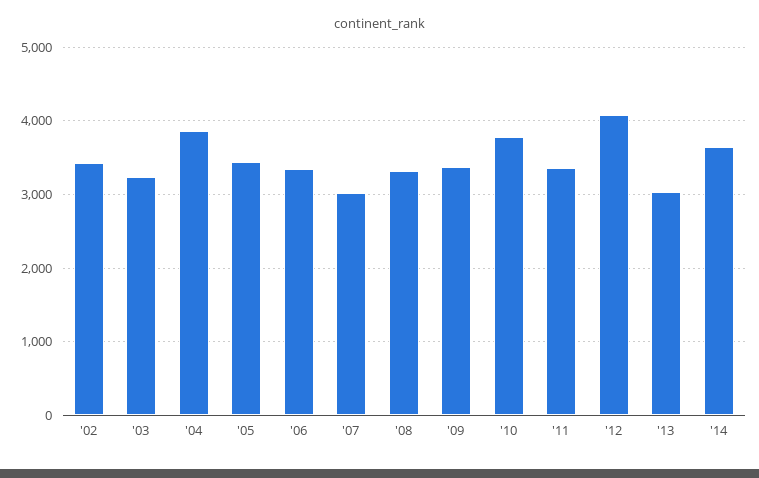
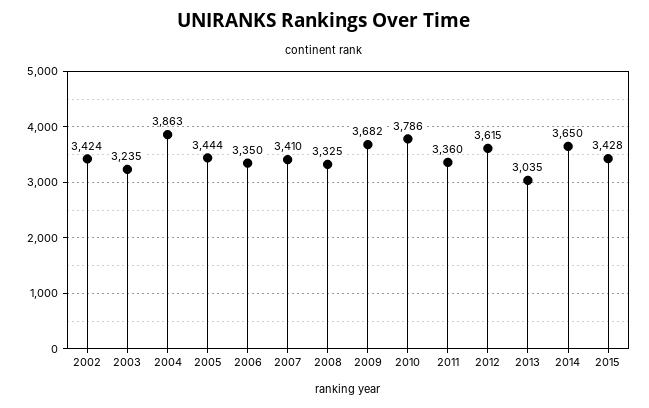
'07: 3000 -> 3410
'09: 3400 -> 3682
'12: 4100 -> 3615
2015: none -> 3428

